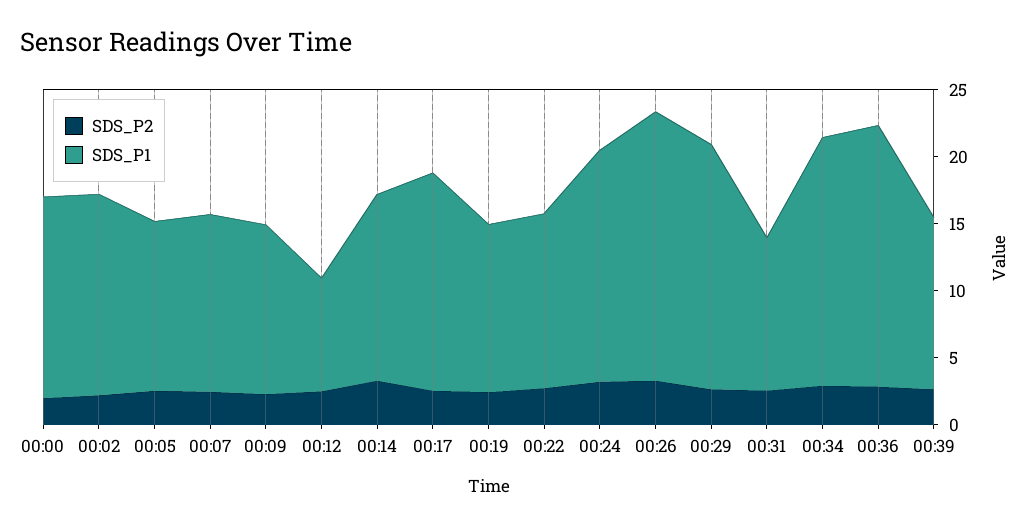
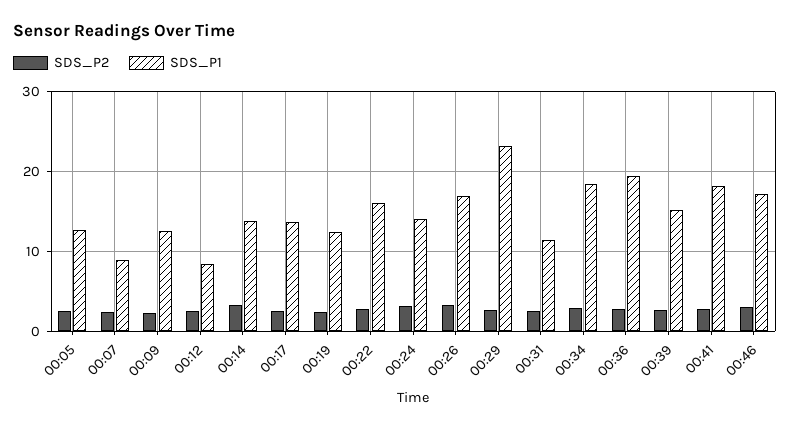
SDS_P2, 00:00: 2 -> none
SDS_P1, 00:00: 15 -> none
SDS_P2, 00:02: 2 -> none
SDS_P1, 00:02: 15 -> none
SDS_P1, 00:07: 13 -> 9
SDS_P1, 00:17: 16 -> 14
SDS_P1, 00:22: 13 -> 16
SDS_P1, 00:24: 17 -> 14
SDS_P1, 00:26: 20 -> 17
SDS_P1, 00:29: 18 -> 23
SDS_P1, 00:39: 13 -> 15
SDS_P2, 00:41: none -> 3
SDS_P1, 00:41: none -> 18
SDS_P2, 00:46: none -> 3
SDS_P1, 00:46: none -> 17

